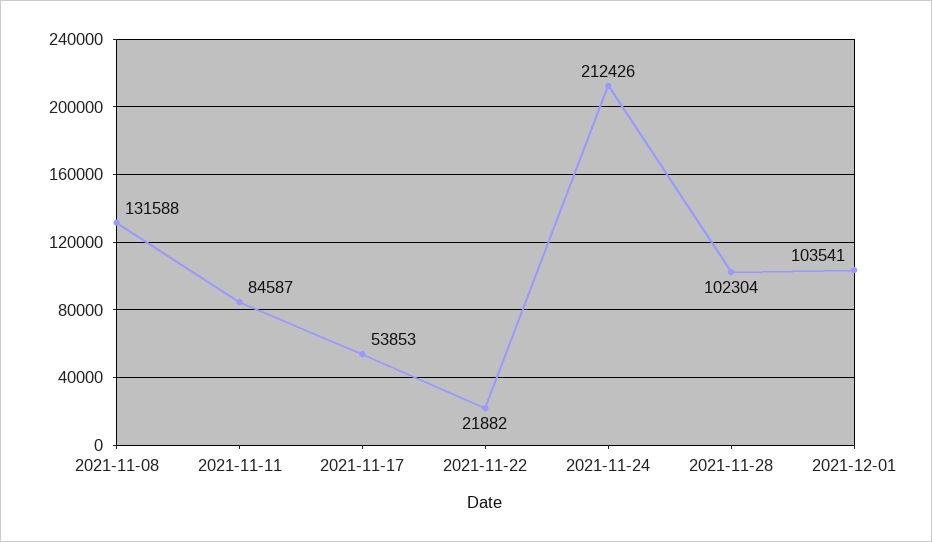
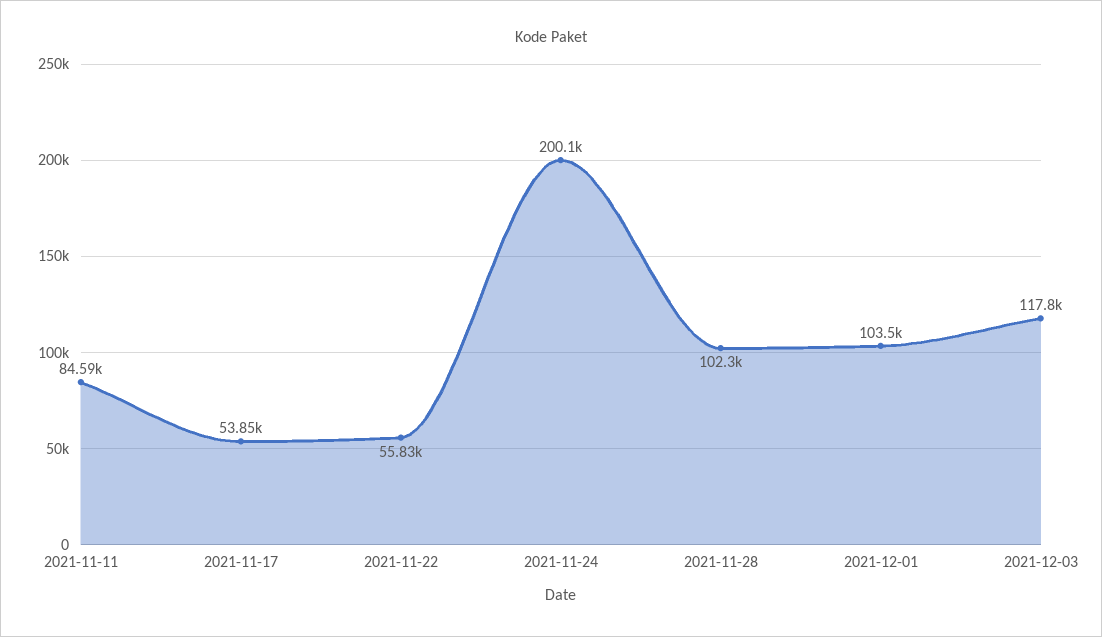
2021-11-08: 131588 -> none
2021-11-22: 21882 -> 55830
2021-11-24: 212426 -> 200100
2021-12-03: none -> 117800

